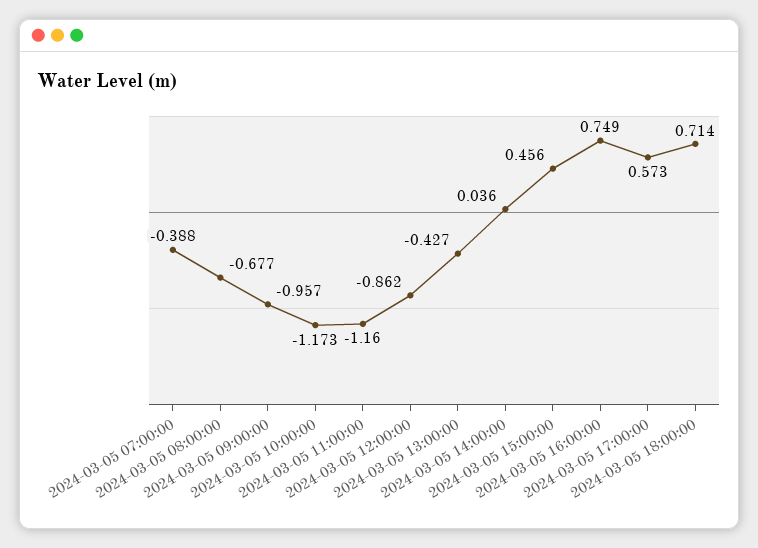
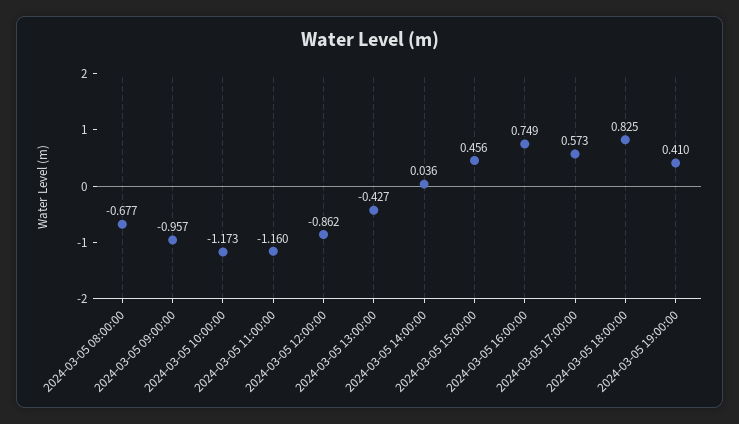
2024-03-05 07:00:00: -0.388 -> none
2024-03-05 18:00:00: 0.714 -> 0.825
2024-03-05 19:00:00: none -> 0.41

